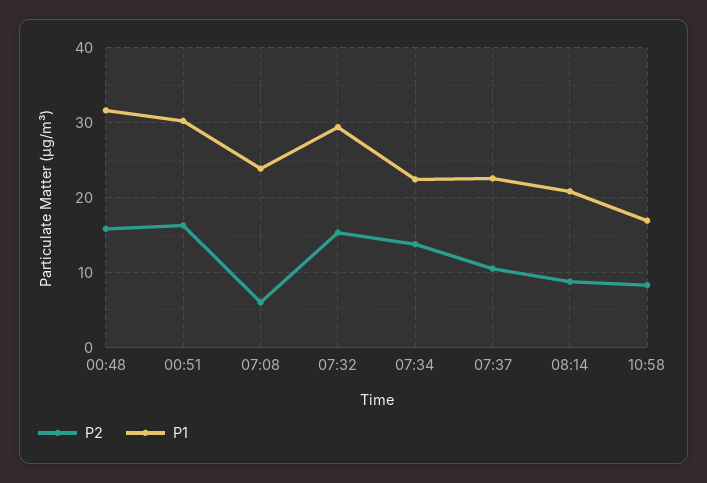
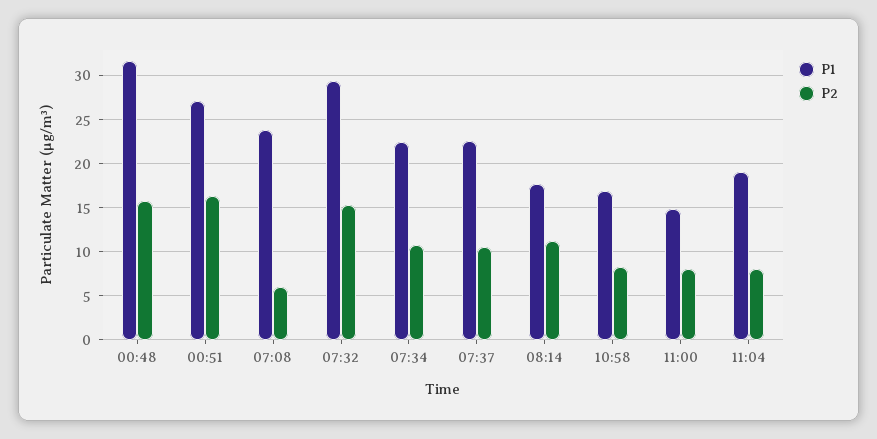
P1, 00:51: 30 -> 27
P2, 07:34: 14 -> 11
P2, 08:14: 9 -> 11
P1, 08:14: 21 -> 18
P1, 11:00: none -> 15
P2, 11:00: none -> 8
P1, 11:04: none -> 19
P2, 11:04: none -> 8

